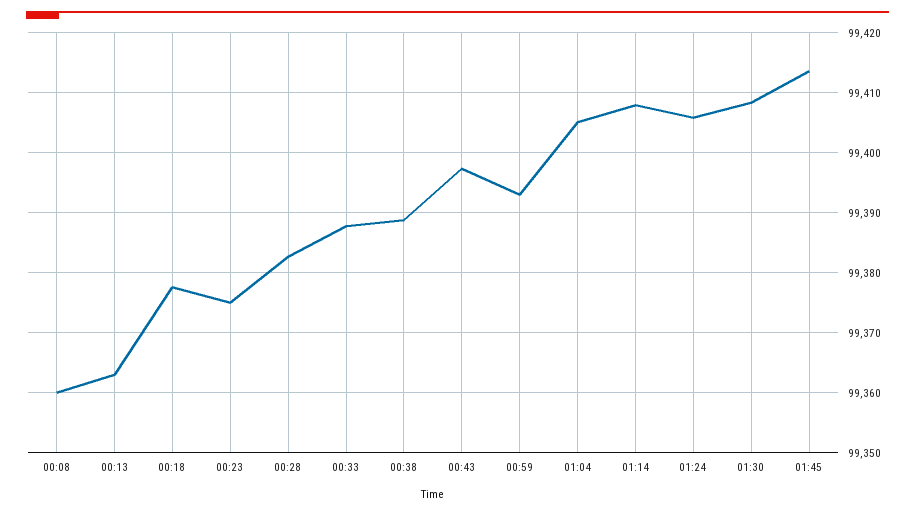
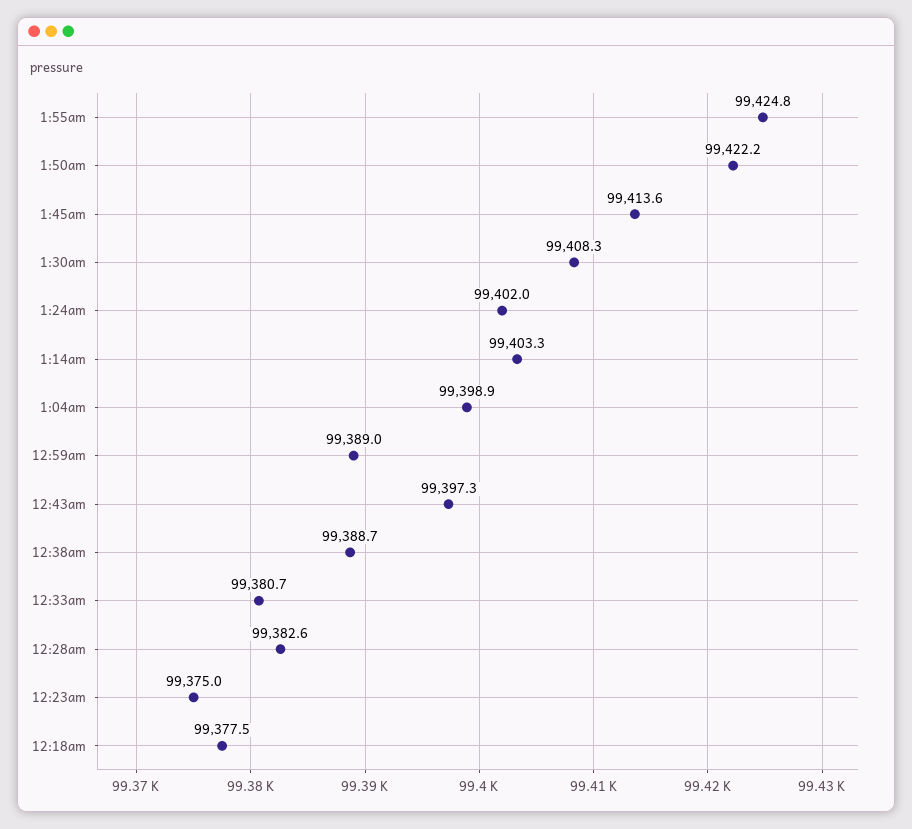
00:08: 99360 -> none
00:13: 99363 -> none
00:33: 99388 -> 99380.7
00:59: 99393 -> 99389
01:04: 99405 -> 99398.9
01:14: 99408 -> 99403.3
01:24: 99406 -> 99402
1:55am: none -> 99424.8
1:50am: none -> 99422.2

